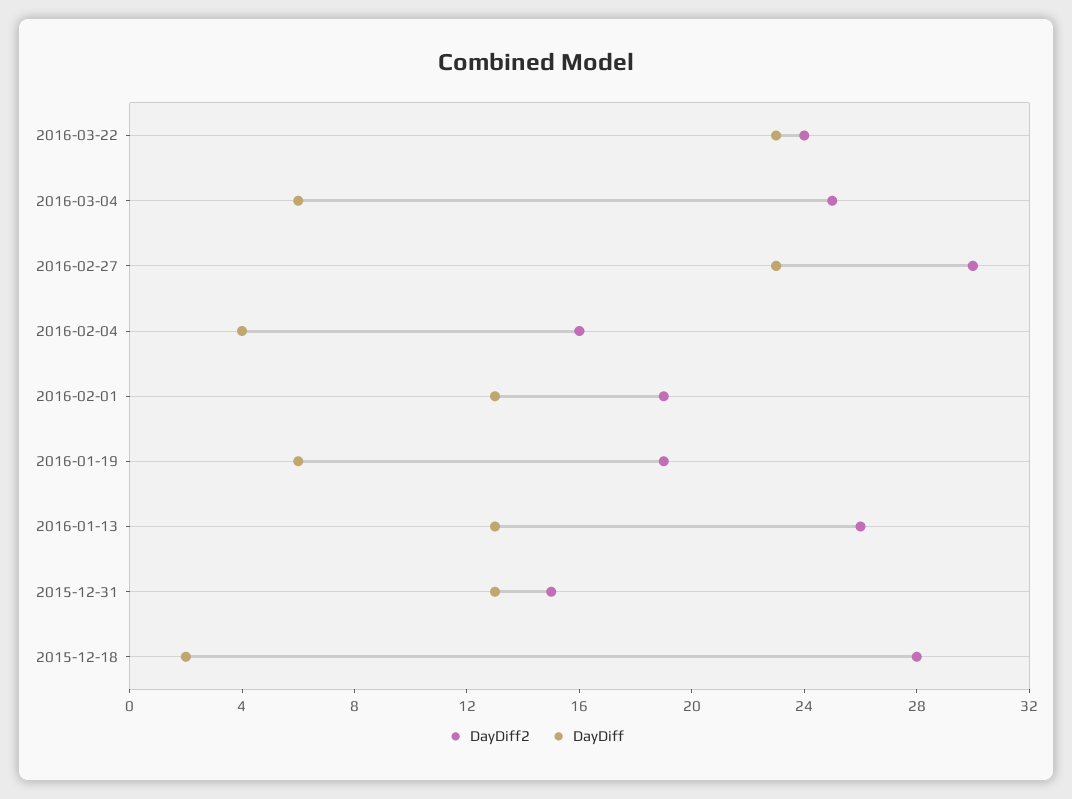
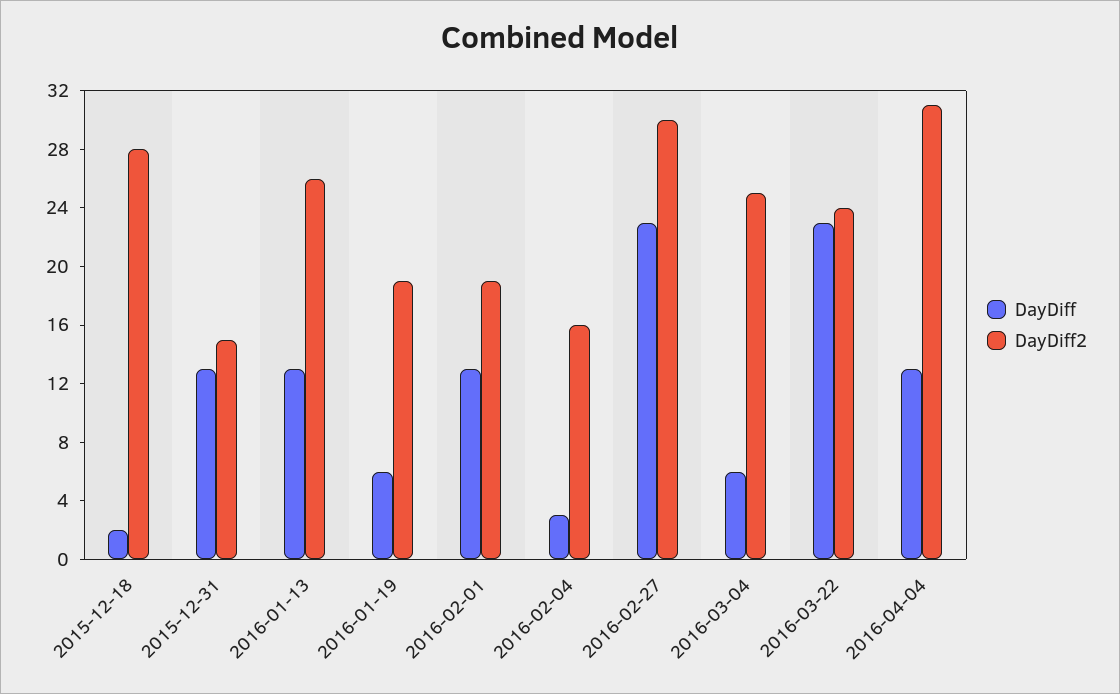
DayDiff, 2016-02-04: 4 -> 3
DayDiff, 2016-04-04: none -> 13
DayDiff2, 2016-04-04: none -> 31

